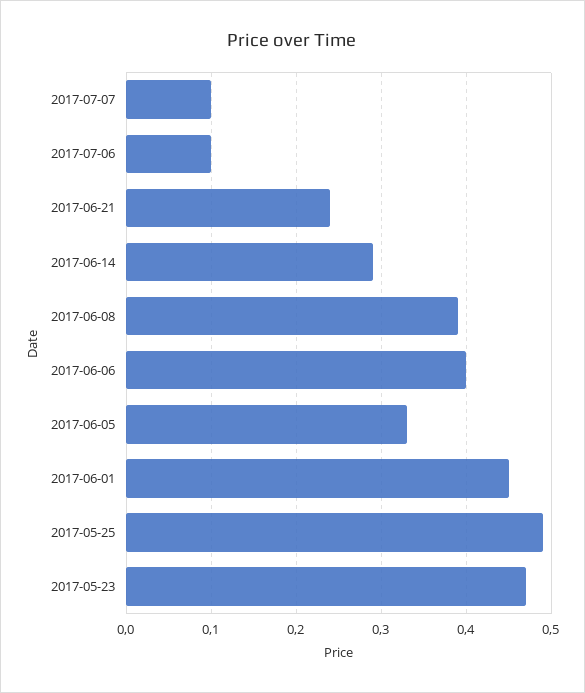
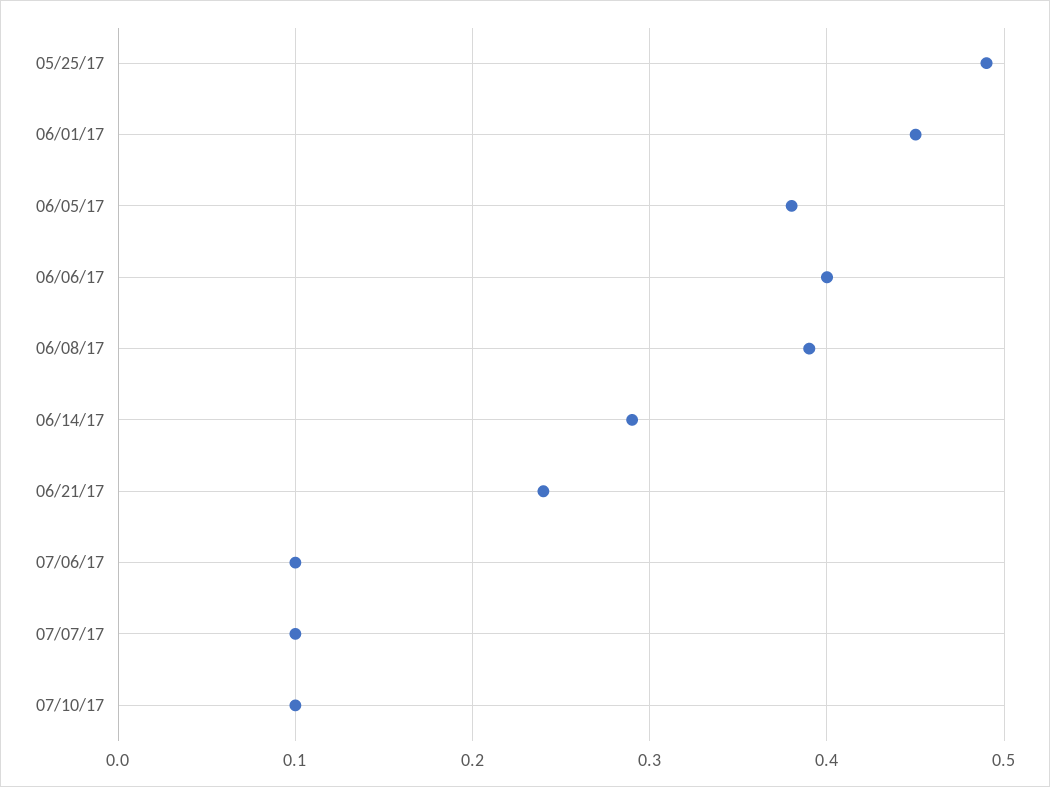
2017-06-05: 0.33 -> 0.38
2017-05-23: 0.47 -> none
07/10/17: none -> 0.1

